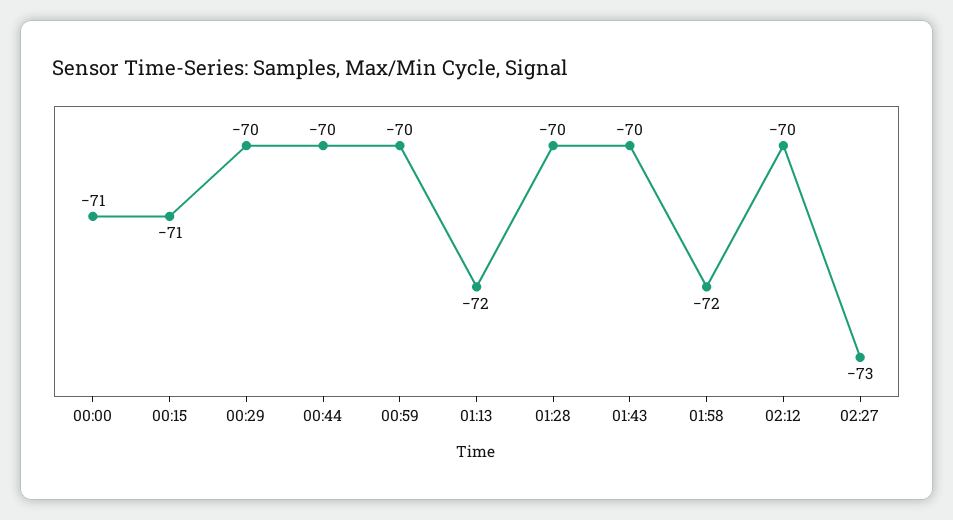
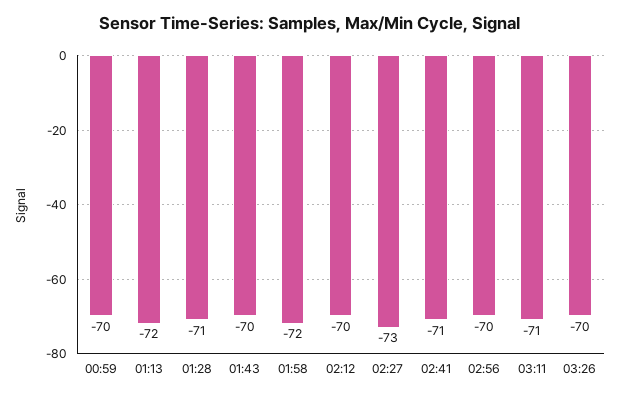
00:00: -71 -> none
00:15: -71 -> none
00:29: -70 -> none
00:44: -70 -> none
01:28: -70 -> -71
02:41: none -> -71
02:56: none -> -70
03:11: none -> -71
03:26: none -> -70

